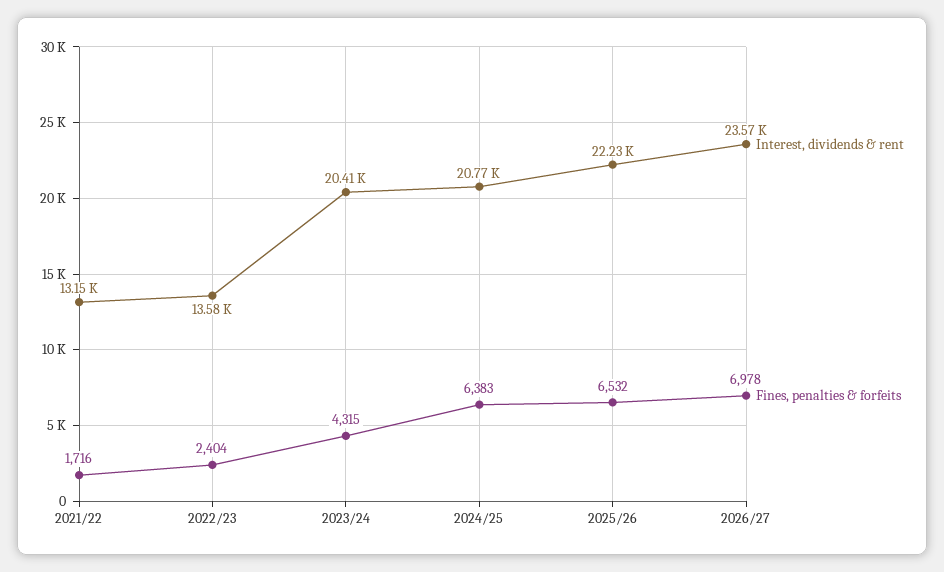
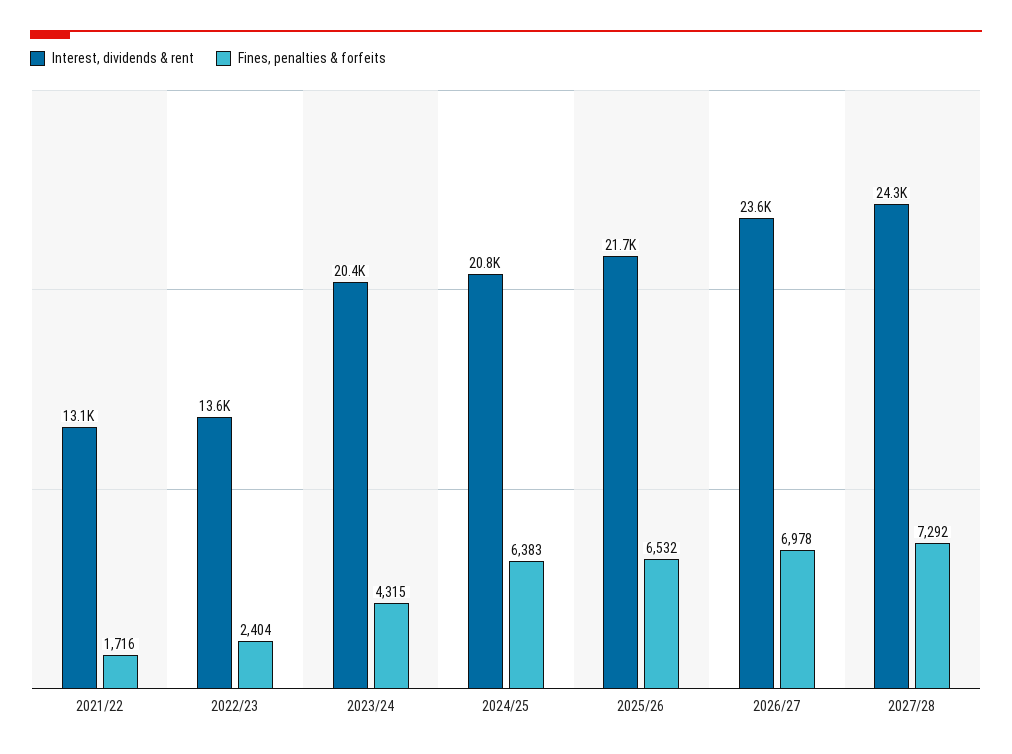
Interest, dividends & rent, 2025/26: 22230 -> 21700
Interest, dividends & rent, 2027/28: none -> 24300
Fines, penalties & forfeits, 2027/28: none -> 7292

